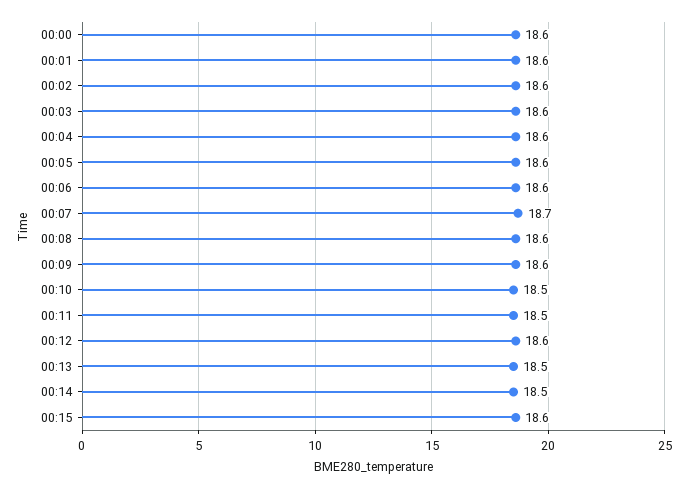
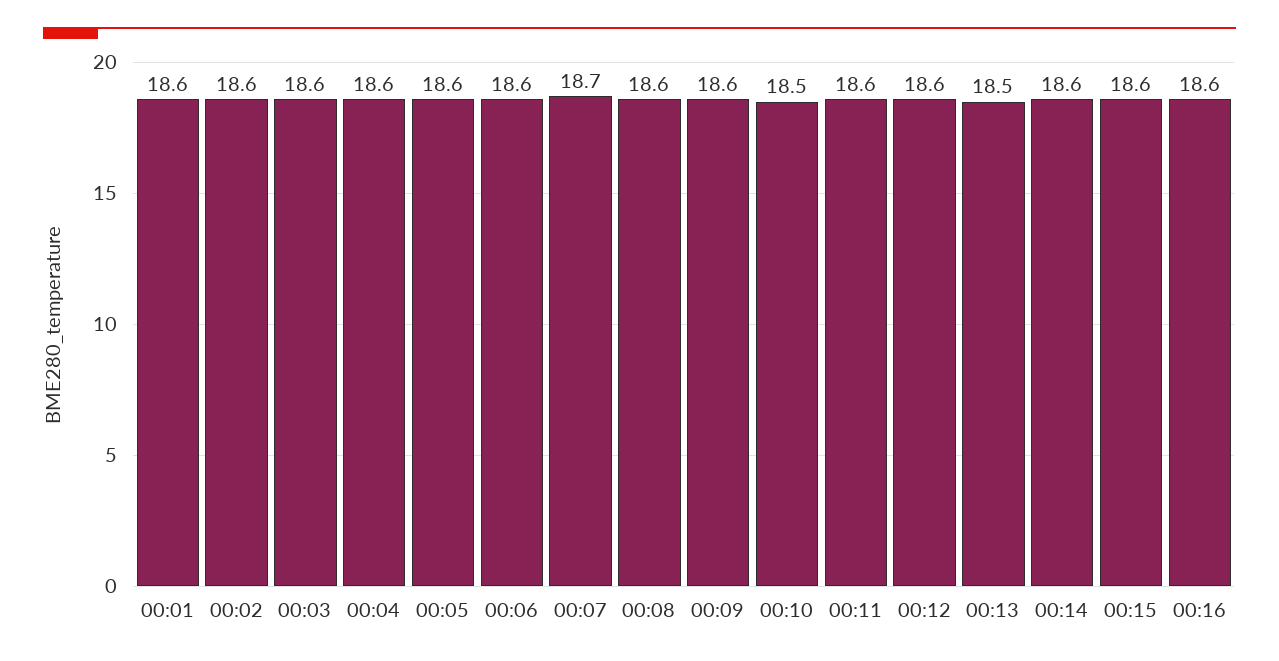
00:00: 18.6 -> none
00:11: 18.5 -> 18.6
00:14: 18.5 -> 18.6
00:16: none -> 18.6

